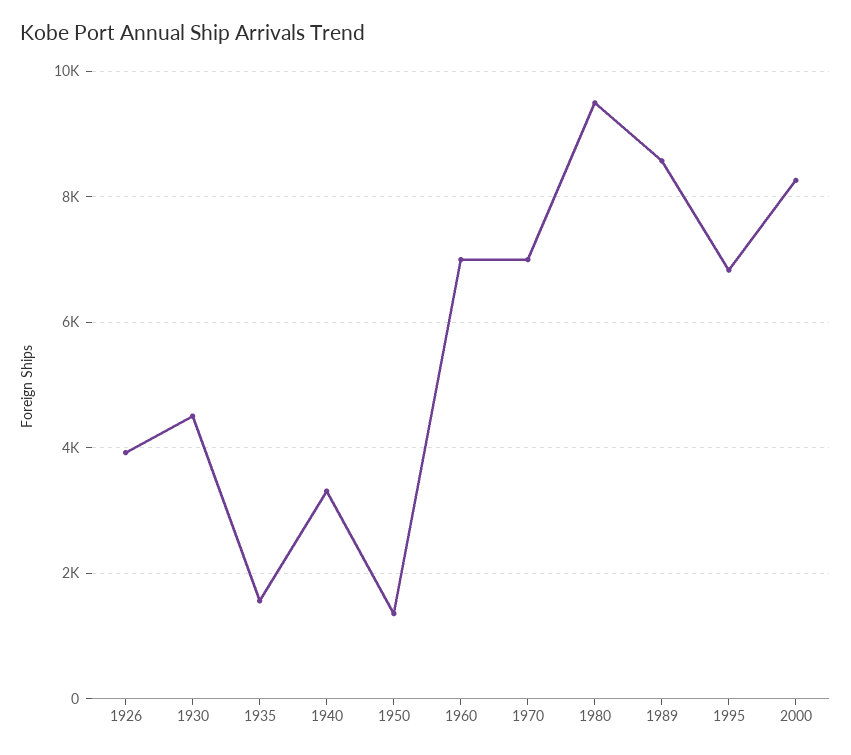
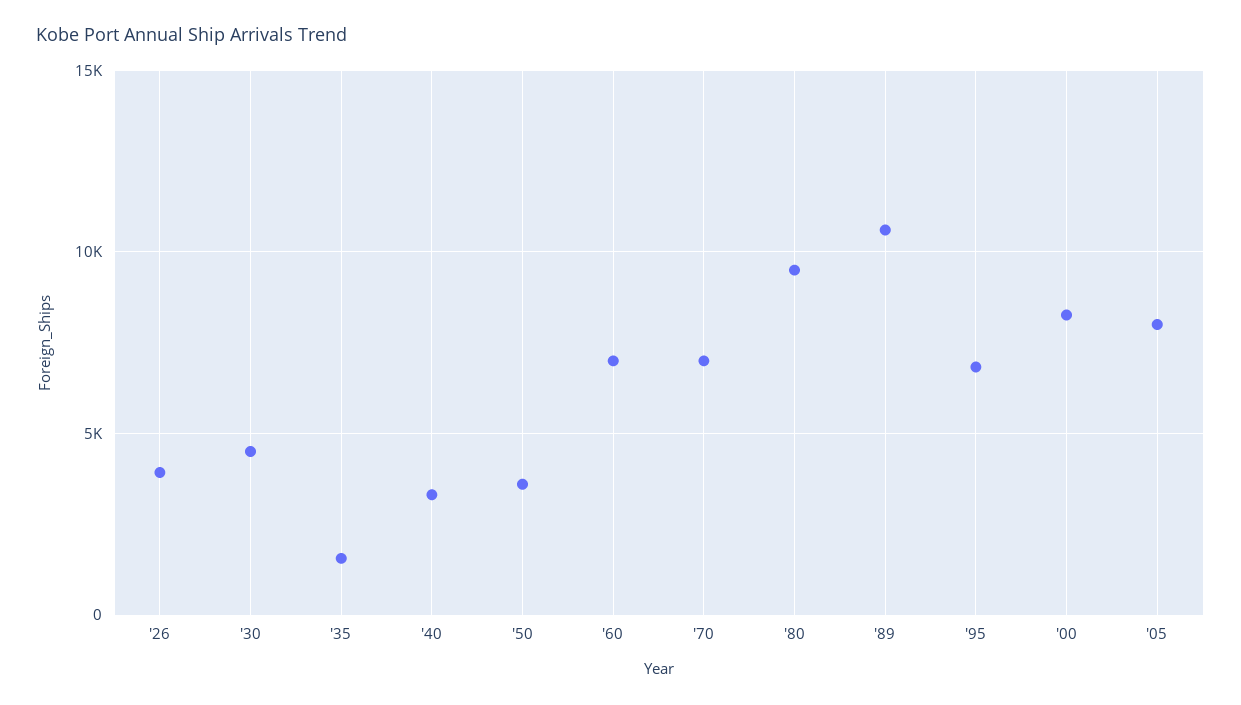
1950: 1400 -> 3500
1989: 8600 -> 10500
'05: none -> 8000

